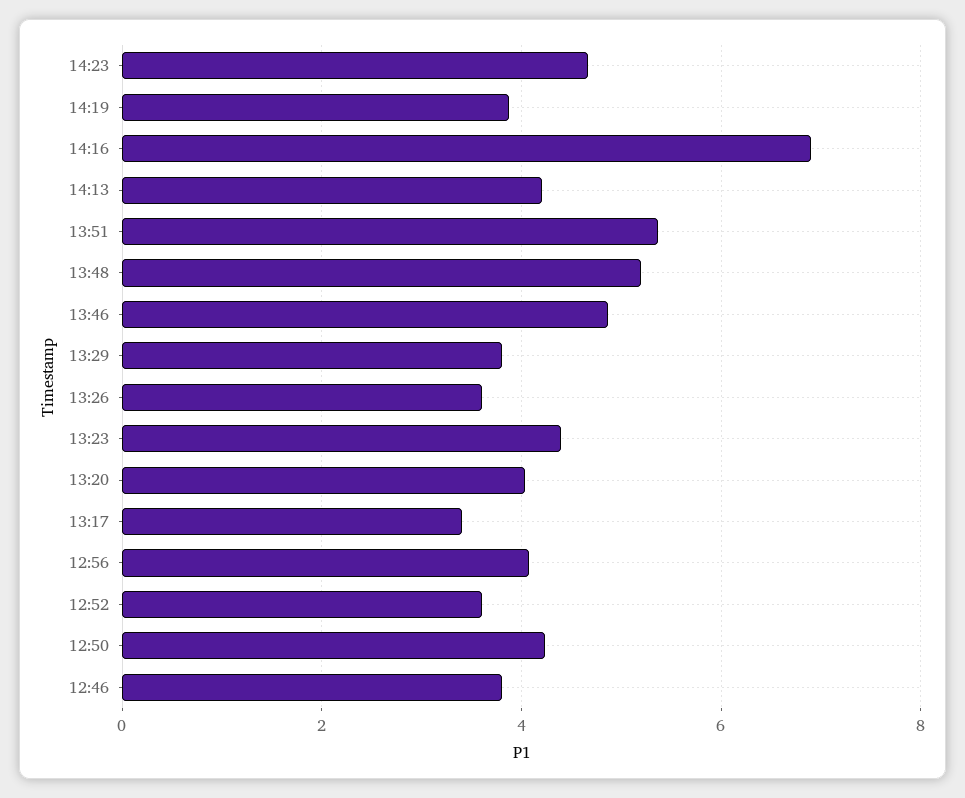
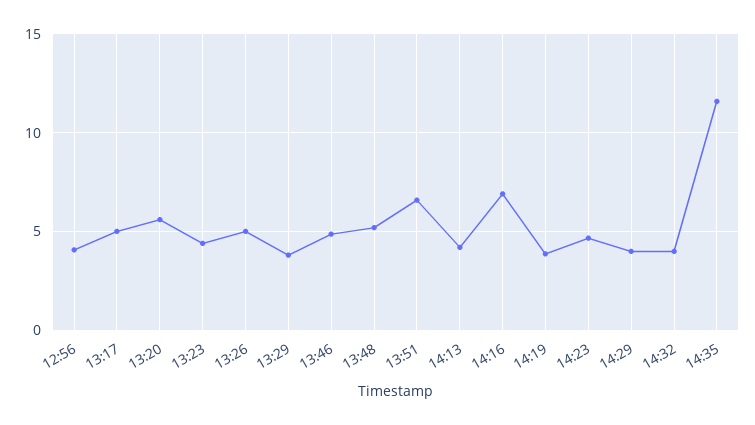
13:51: 5.4 -> 6.5
13:26: 3.6 -> 5
13:20: 4 -> 5.5
13:17: 3.4 -> 5
12:52: 3.6 -> none
12:50: 4.2 -> none
12:46: 3.8 -> none
14:29: none -> 4
14:32: none -> 4
14:35: none -> 11.5

